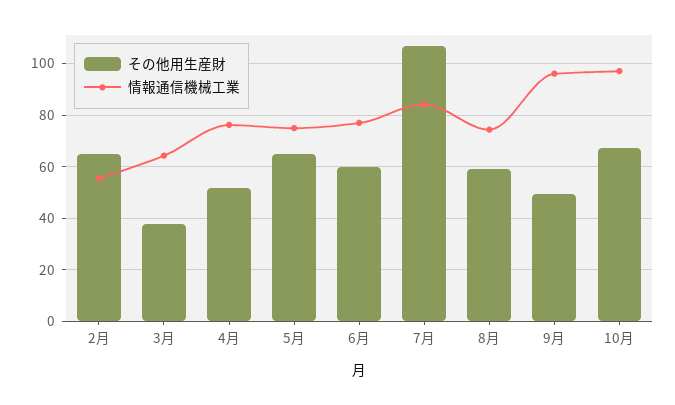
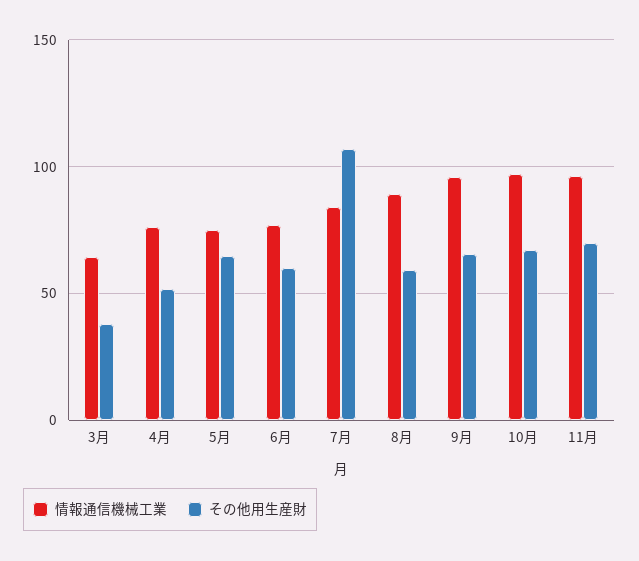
その他用生産財, 2月: 65 -> none
情報通信機械工業, 2月: 55 -> none
情報通信機械工業, 8月: 75 -> 90
その他用生産財, 9月: 50 -> 65
情報通信機械工業, 11月: none -> 95
その他用生産財, 11月: none -> 70

